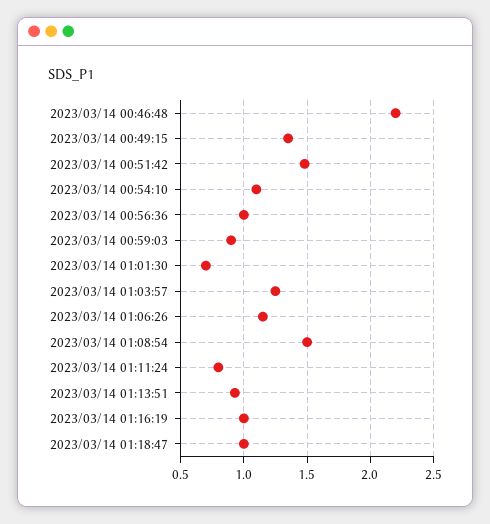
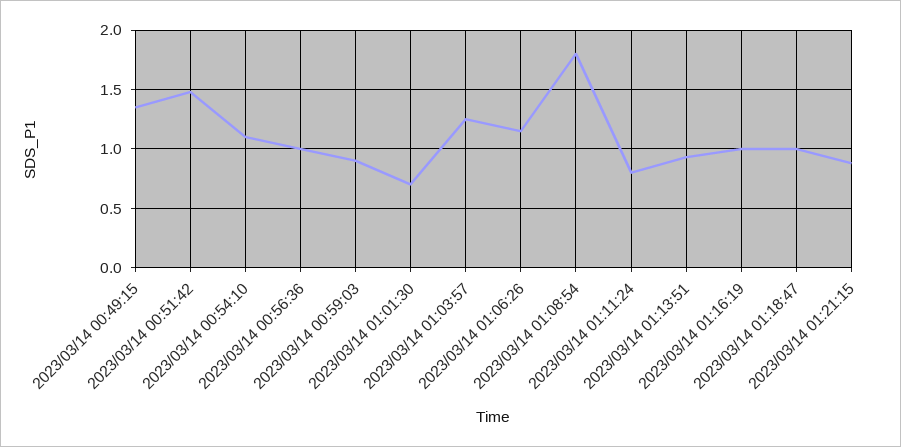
2023/03/14 00:46:48: 2.2 -> none
2023/03/14 01:08:54: 1.5 -> 1.8
2023/03/14 01:21:15: none -> 0.9

